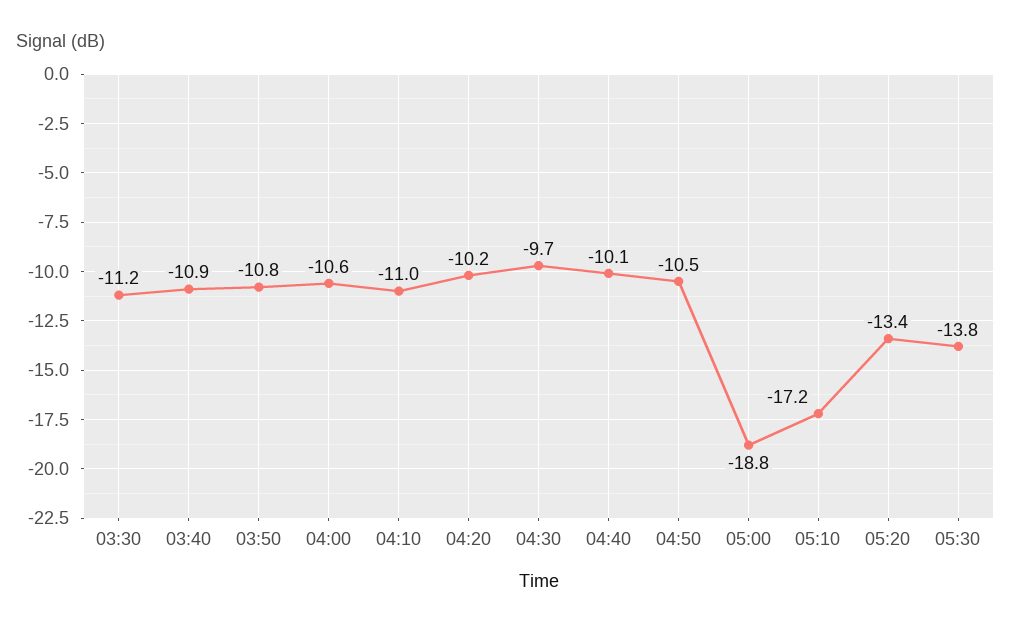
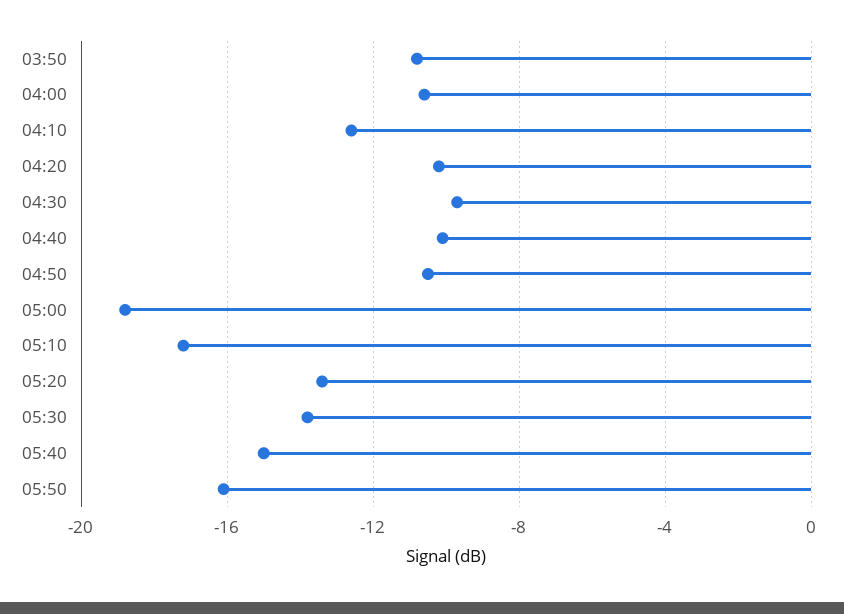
03:30: -11.2 -> none
03:40: -10.9 -> none
04:10: -11 -> -12.5
05:40: none -> -15
05:50: none -> -16

